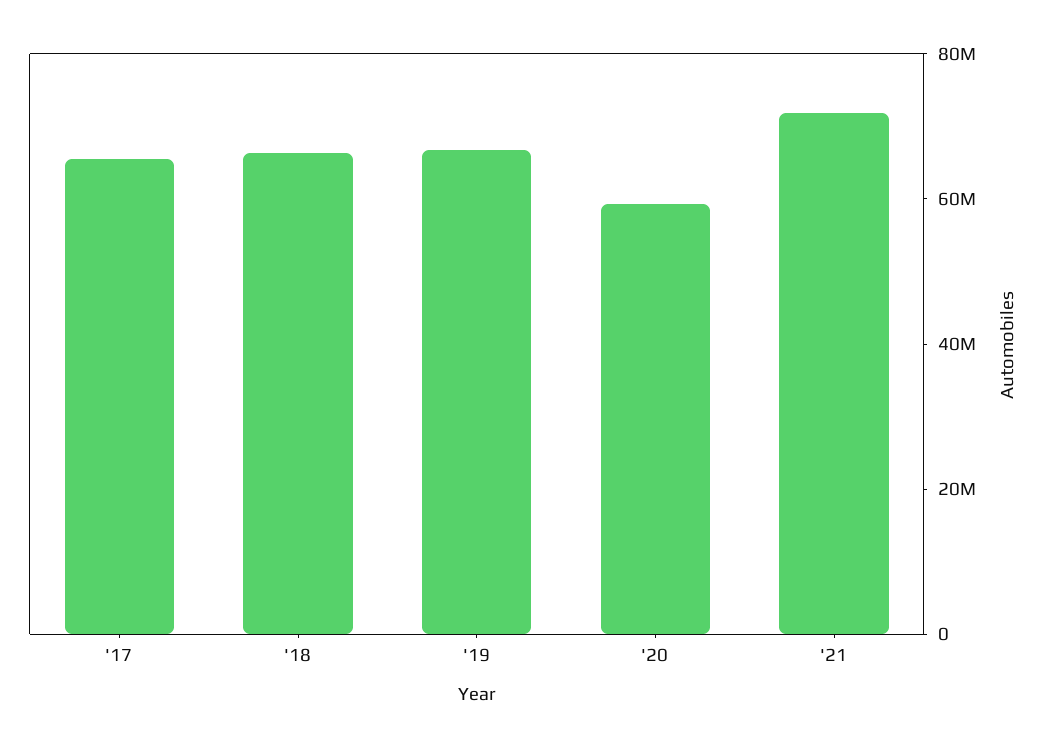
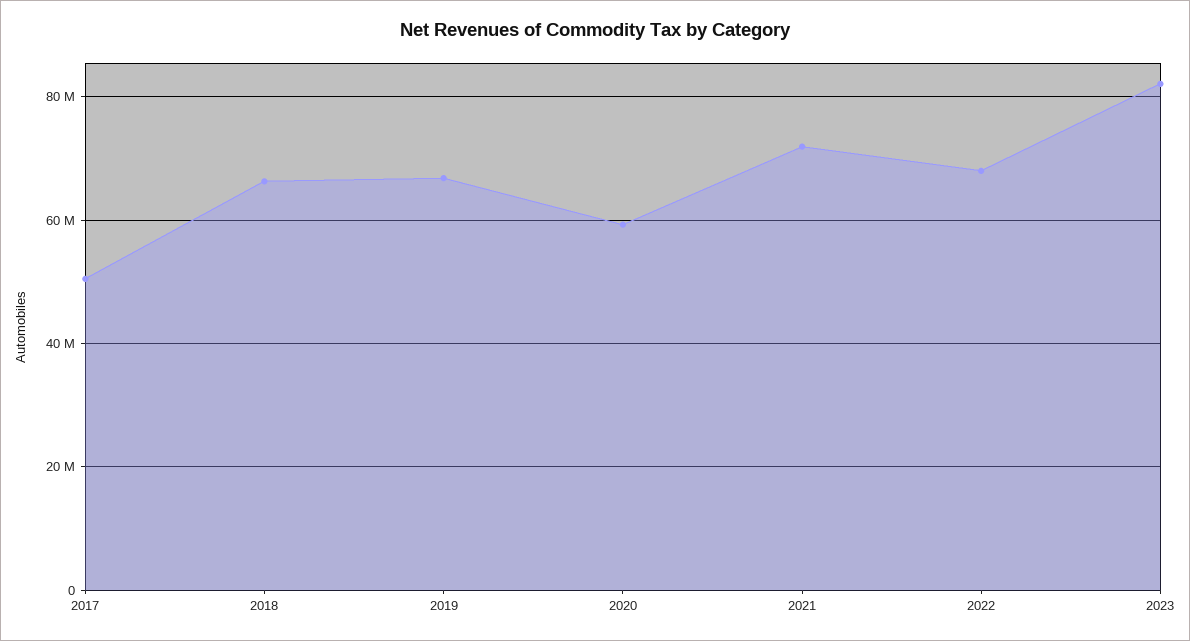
'17: 65000000 -> 50000000
2022: none -> 68000000
2023: none -> 82000000

